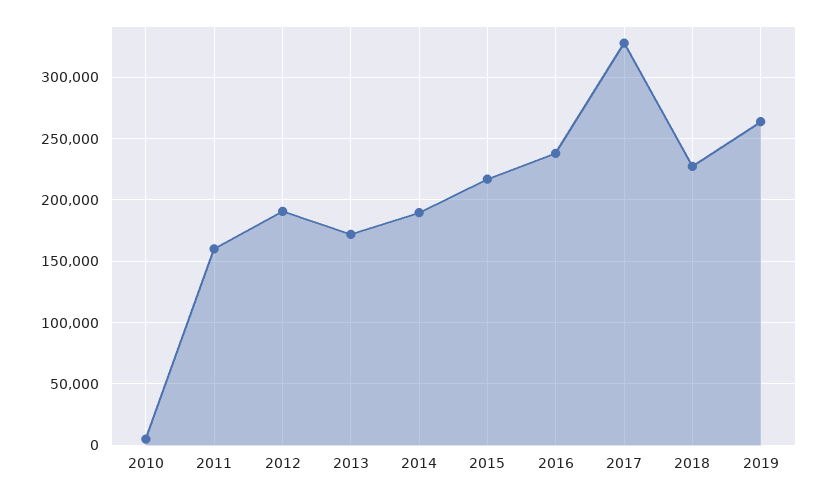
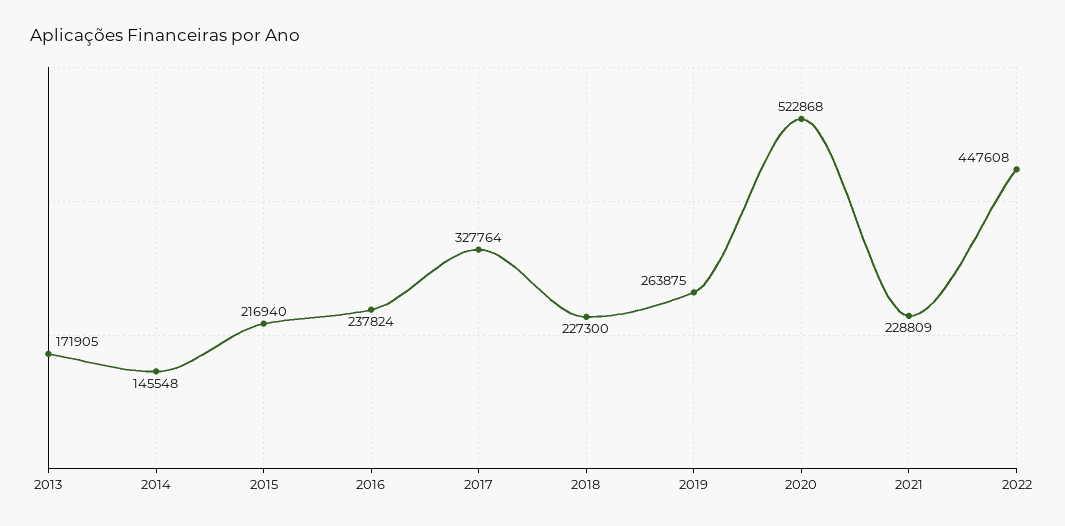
2010: 5000 -> none
2011: 160000 -> none
2012: 190000 -> none
2014: 190000 -> 145548
2020: none -> 522868
2021: none -> 228809
2022: none -> 447608

